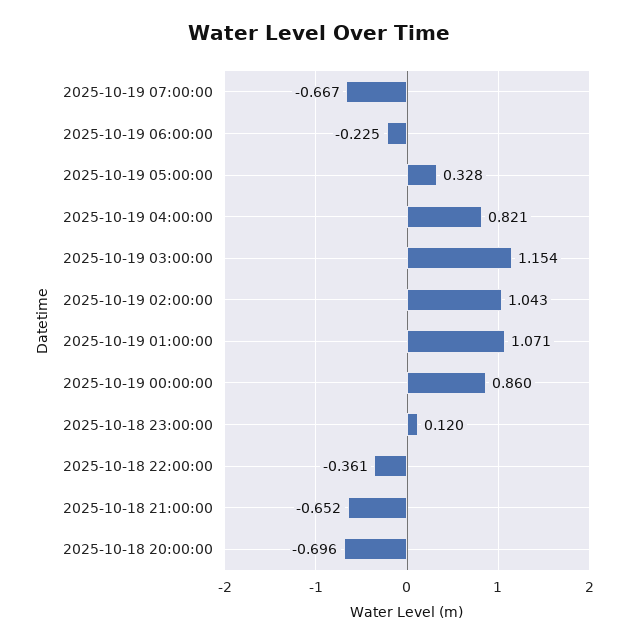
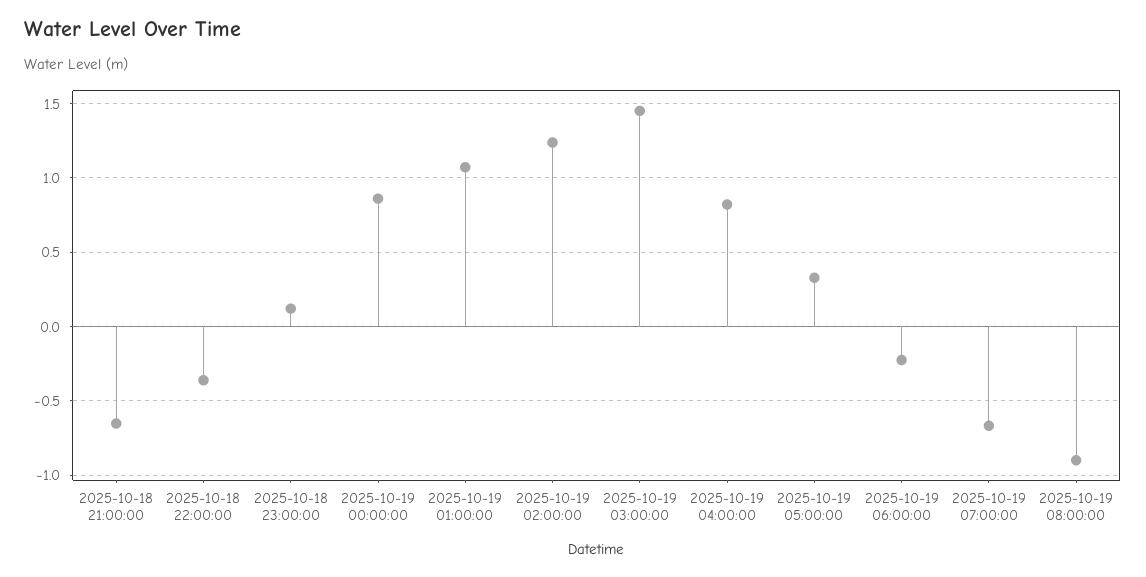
2025-10-19 03:00:00: 1.154 -> 1.45
2025-10-19 02:00:00: 1.043 -> 1.25
2025-10-18 20:00:00: -0.696 -> none
2025-10-19 08:00:00: none -> -0.9

